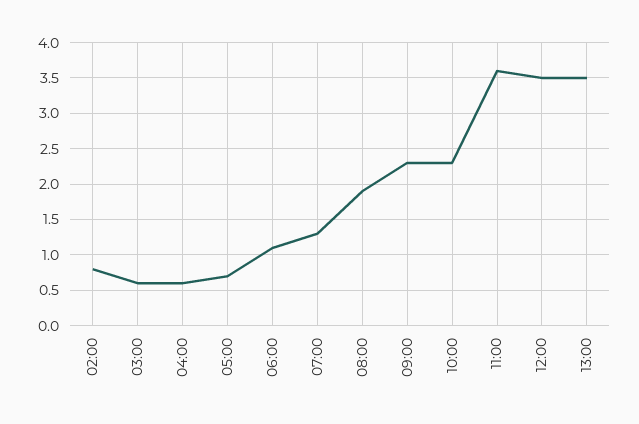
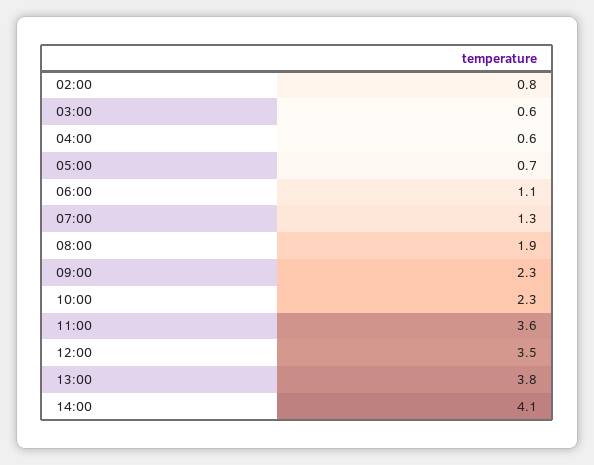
13:00: 3.5 -> 3.8
14:00: none -> 4.1

